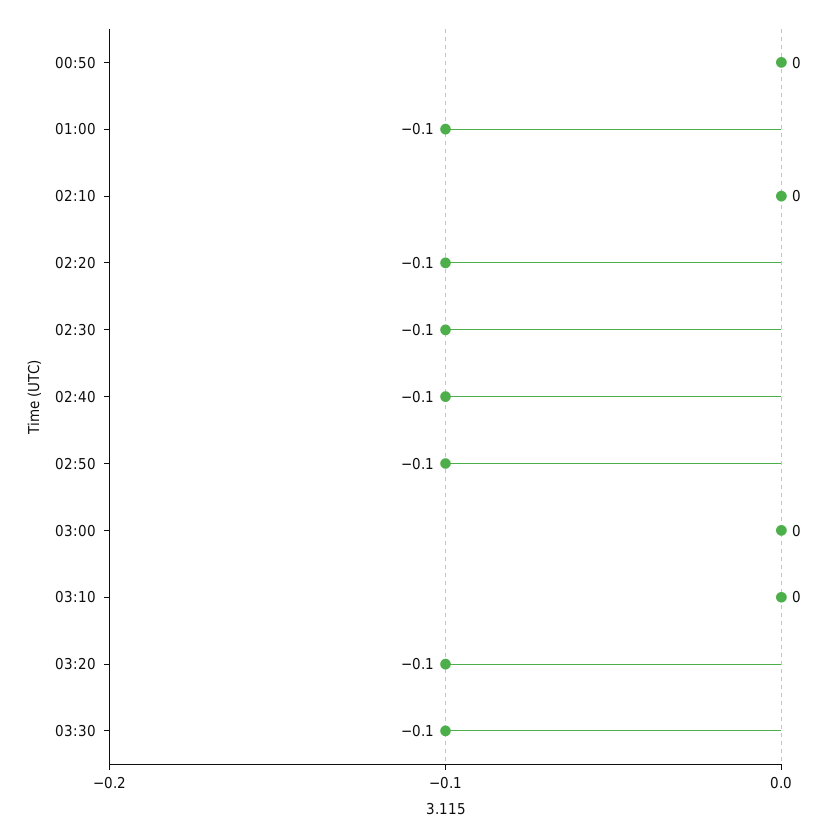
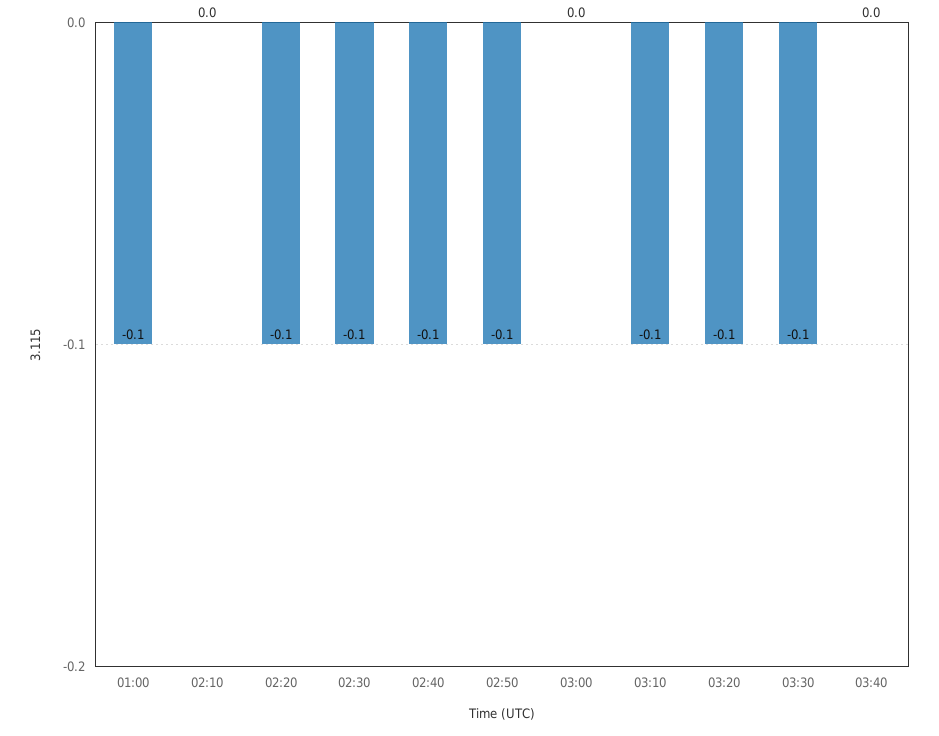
00:50: 0 -> none
03:10: 0 -> -0.1
03:40: none -> 0

